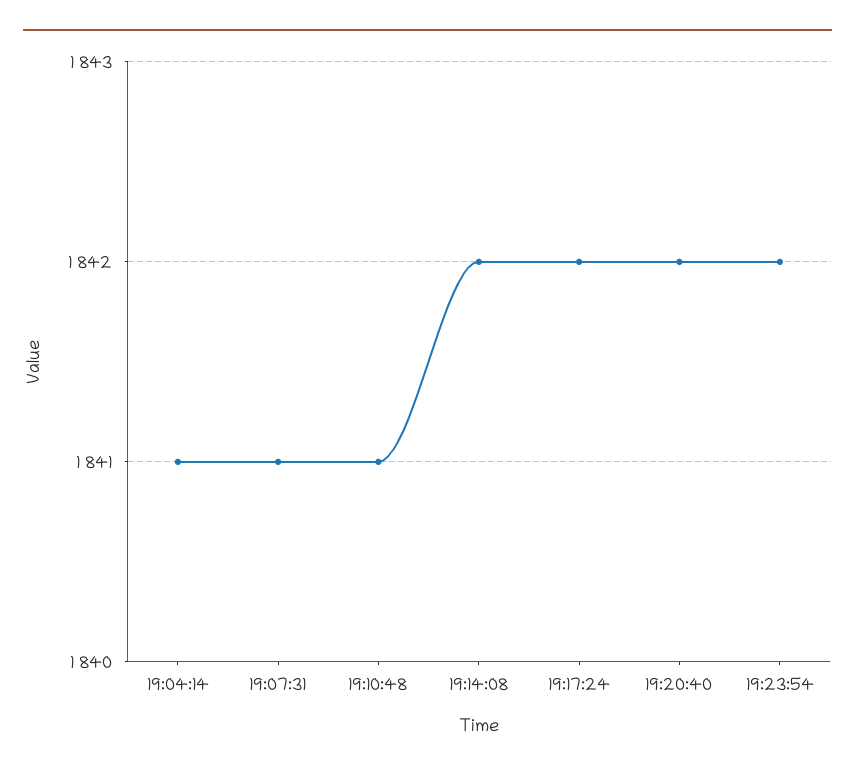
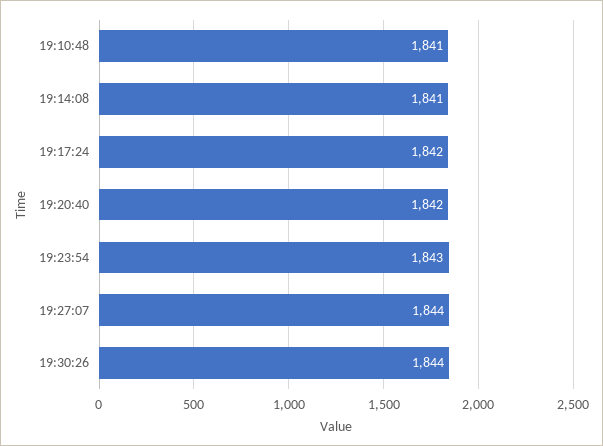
19:04:14: 1841 -> none
19:07:31: 1841 -> none
19:14:08: 1842 -> 1841
19:23:54: 1842 -> 1843
19:27:07: none -> 1844
19:30:26: none -> 1844

